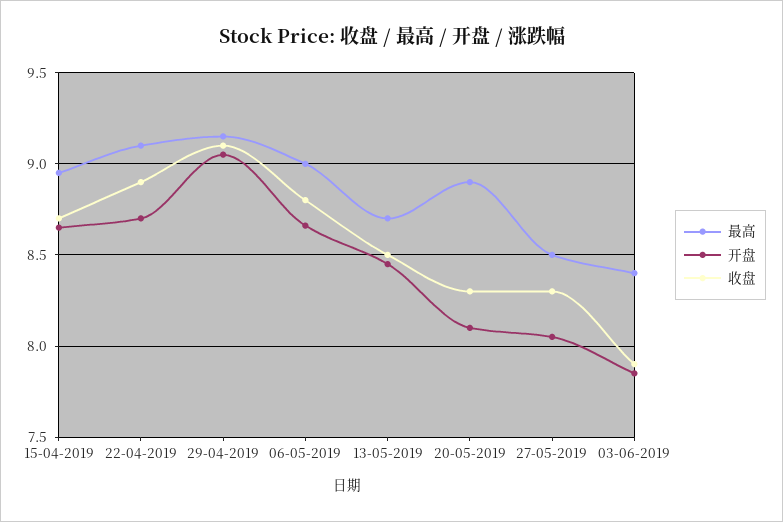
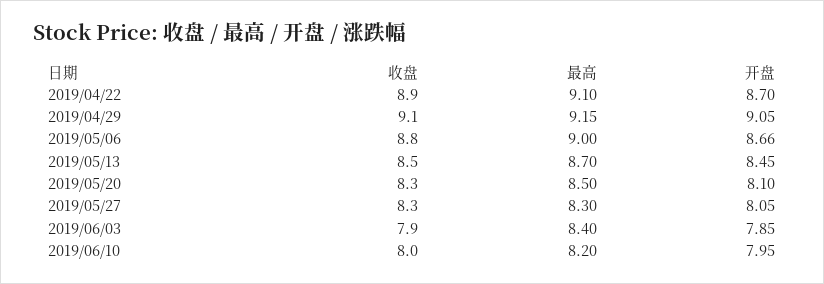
最高, 15-04-2019: 8.95 -> none
开盘, 15-04-2019: 8.65 -> none
收盘, 15-04-2019: 8.7 -> none
最高, 20-05-2019: 8.9 -> 8.5
最高, 27-05-2019: 8.5 -> 8.3
收盘, 2019/06/10: none -> 8
最高, 2019/06/10: none -> 8.2
开盘, 2019/06/10: none -> 7.95

